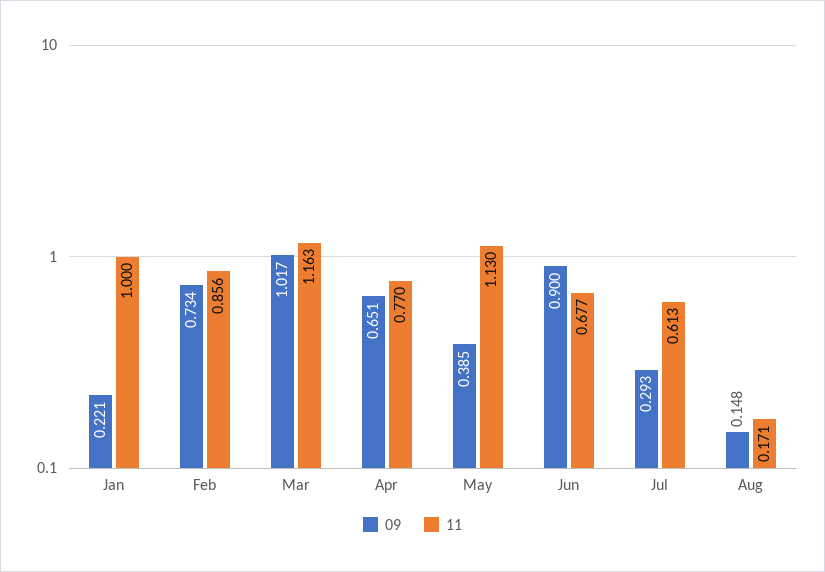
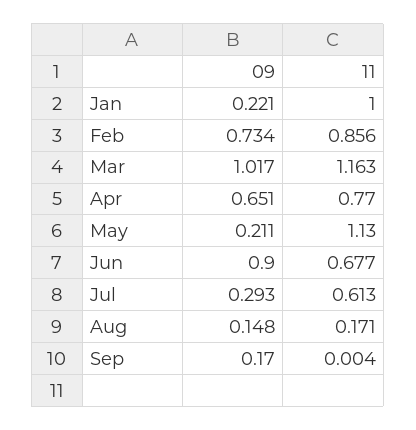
09, May: 0.385 -> 0.211
09, Sep: none -> 0.17
11, Sep: none -> 0.004

